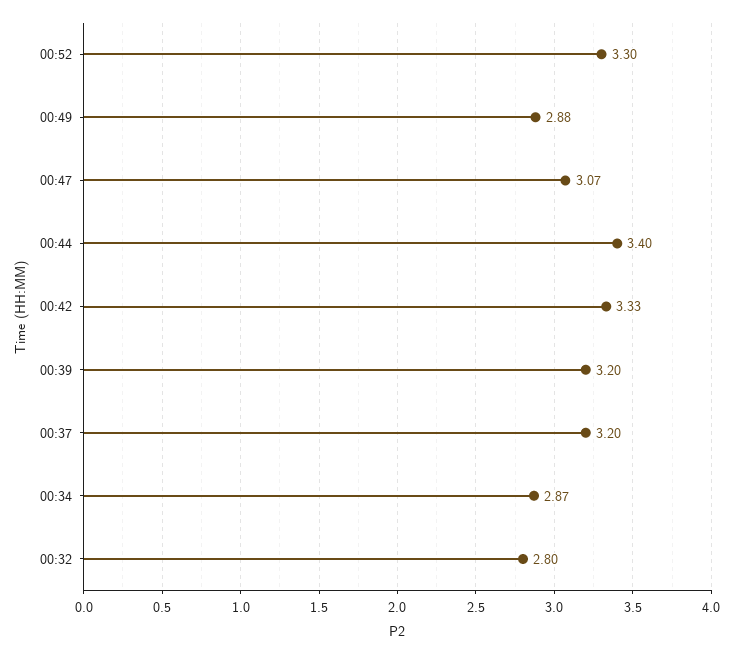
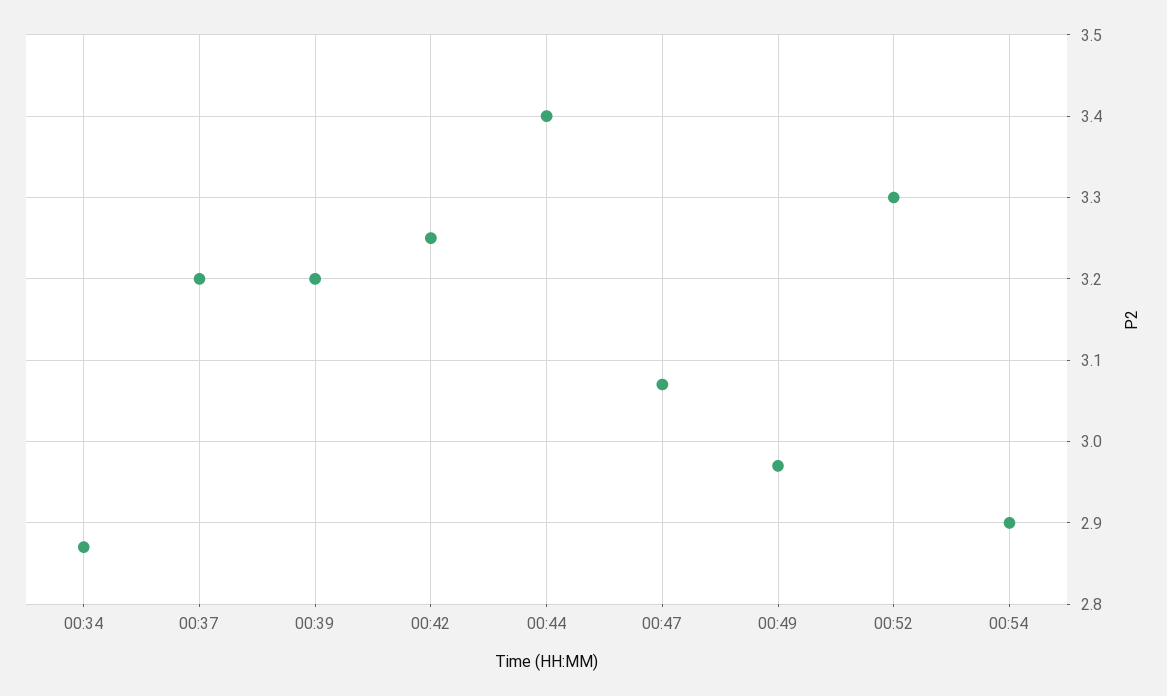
00:49: 2.88 -> 2.97
00:42: 3.33 -> 3.25
00:32: 2.8 -> none
00:54: none -> 2.9

